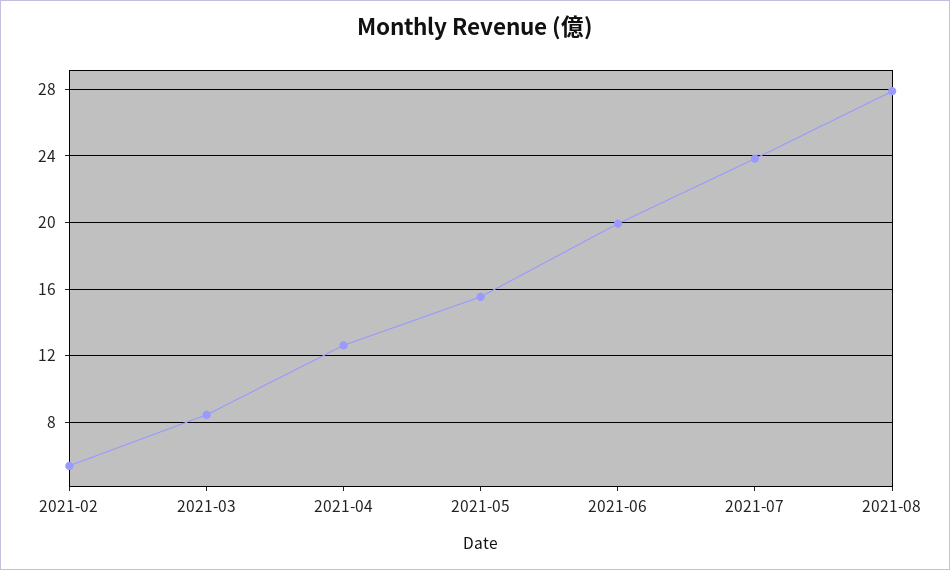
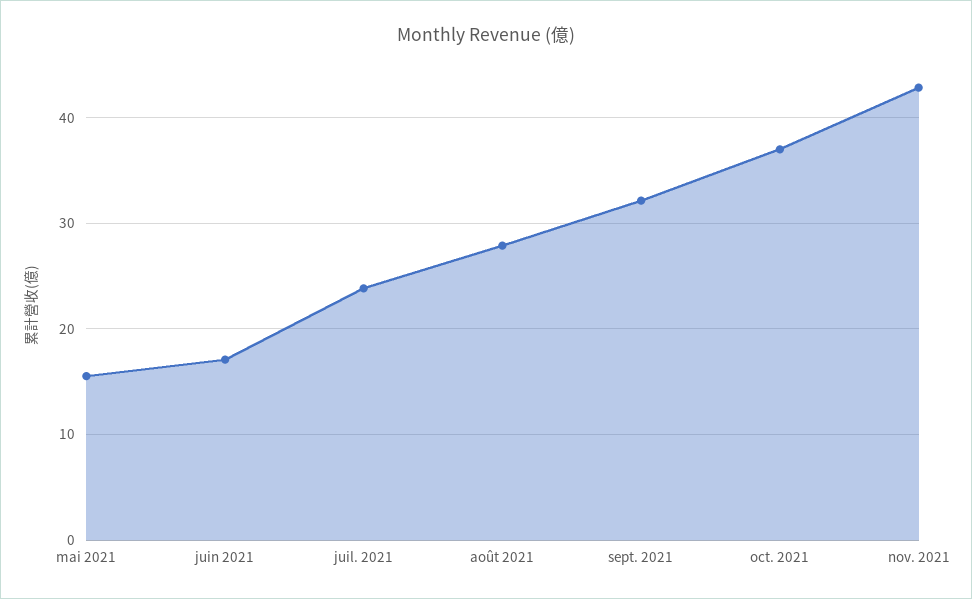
2021-02: 5.5 -> none
2021-03: 8.5 -> none
2021-04: 12.5 -> none
2021-06: 20 -> 17
sept. 2021: none -> 32
oct. 2021: none -> 37
nov. 2021: none -> 43

